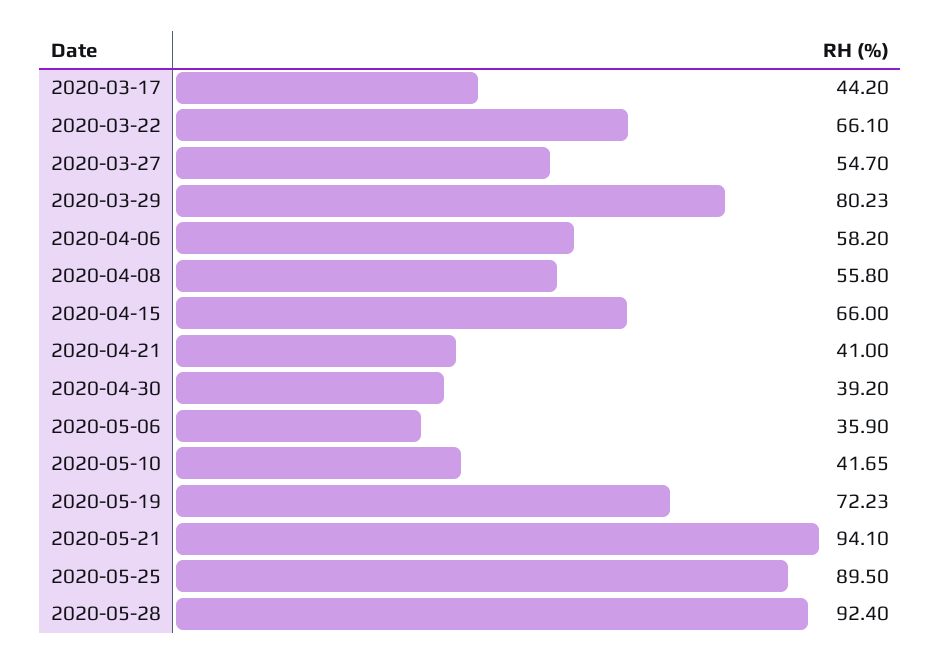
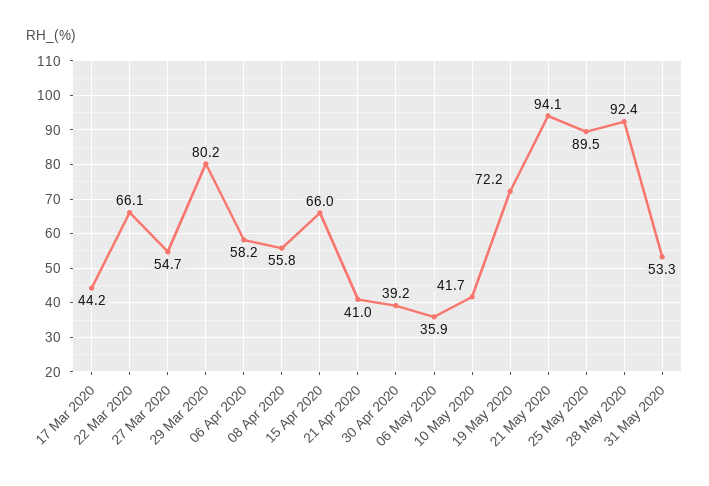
31 May 2020: none -> 53.3

